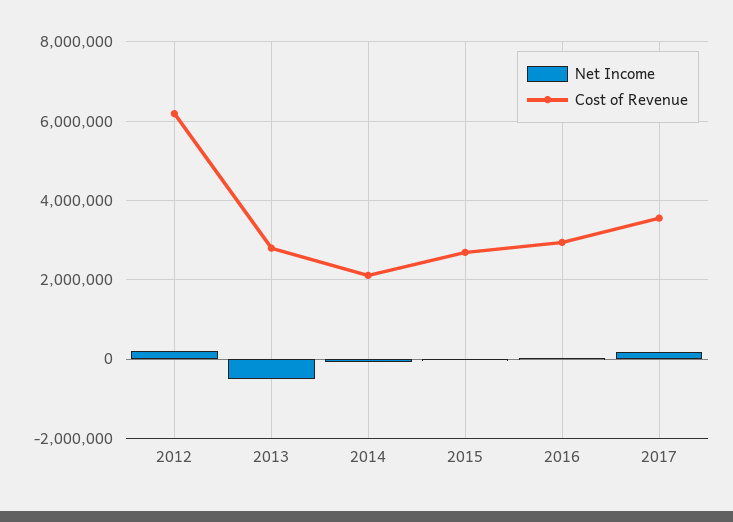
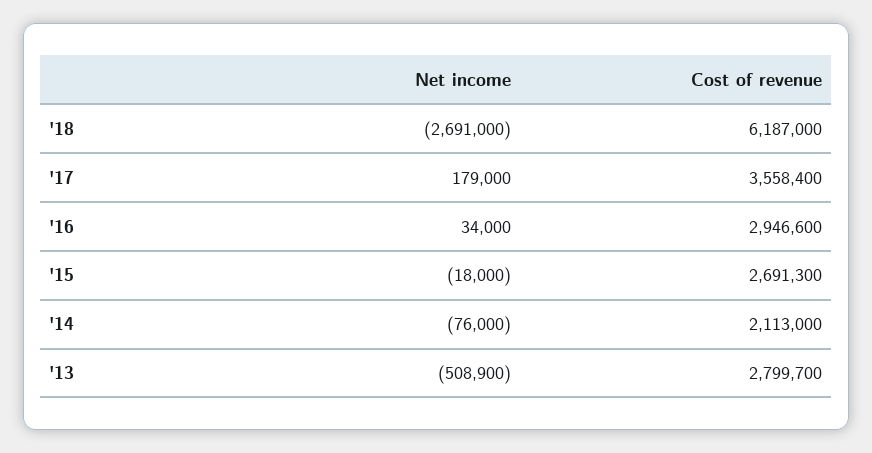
Net Income, 2012: 200000 -> none
Cost of Revenue, 2012: 6200000 -> none
Net Income, '18: none -> -2691000
Cost of Revenue, '18: none -> 6187000

